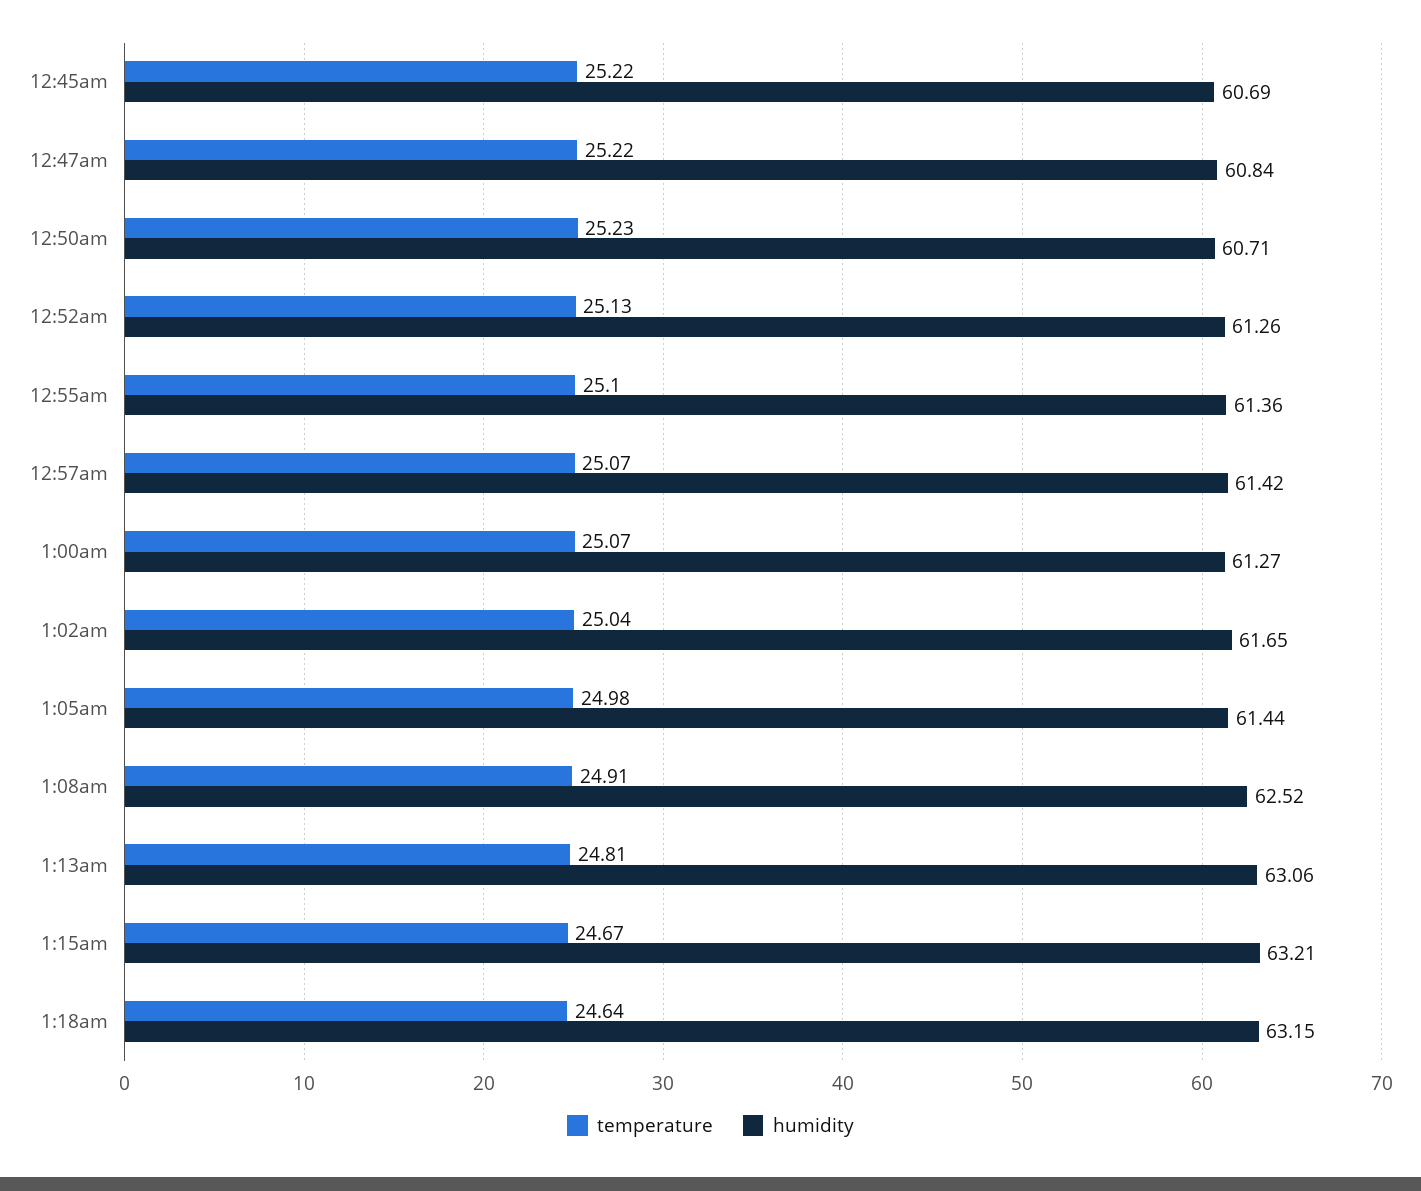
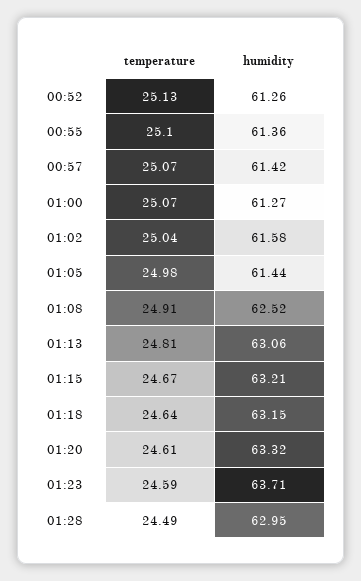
temperature, 12:45am: 25.22 -> none
humidity, 12:45am: 60.69 -> none
temperature, 12:47am: 25.22 -> none
humidity, 12:47am: 60.84 -> none
temperature, 12:50am: 25.23 -> none
humidity, 12:50am: 60.71 -> none
humidity, 1:02am: 61.65 -> 61.58
temperature, 01:20: none -> 24.61
humidity, 01:20: none -> 63.32
temperature, 01:23: none -> 24.59
humidity, 01:23: none -> 63.71
temperature, 01:28: none -> 24.49
humidity, 01:28: none -> 62.95

